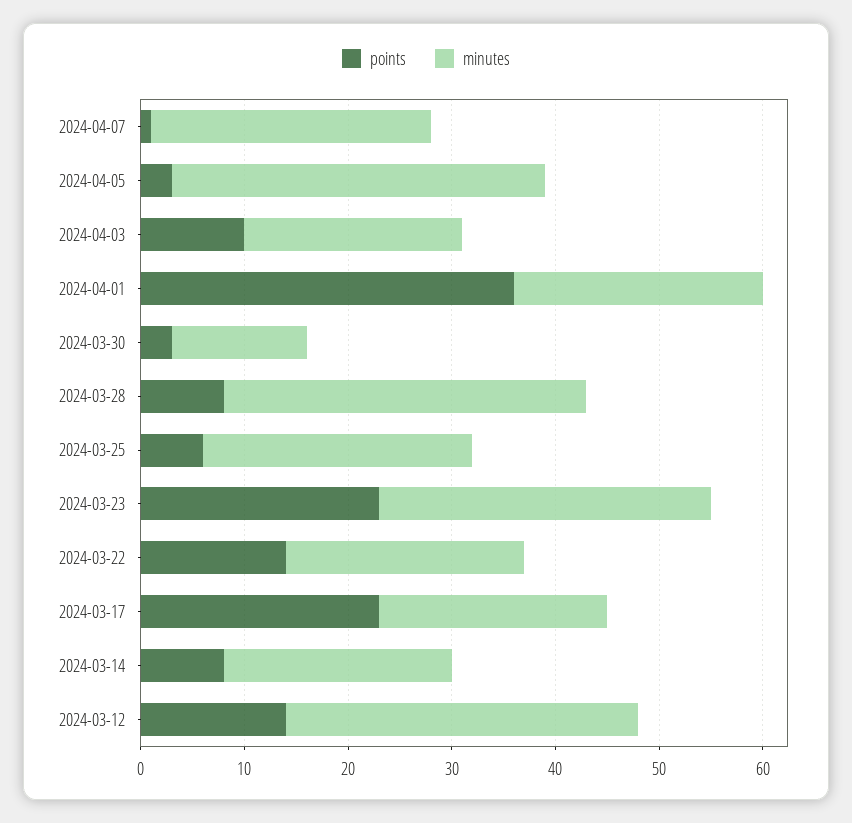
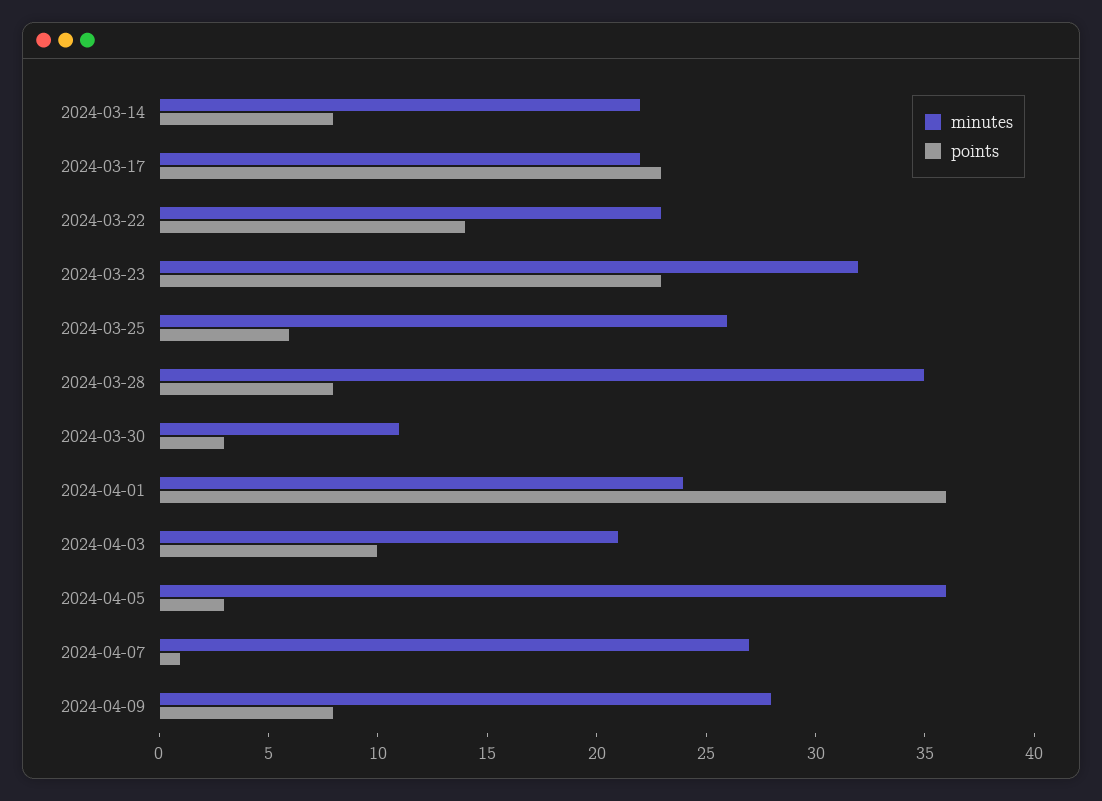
minutes, 2024-03-30: 13 -> 11
points, 2024-03-12: 14 -> none
minutes, 2024-03-12: 34 -> none
minutes, 2024-04-09: none -> 28
points, 2024-04-09: none -> 8

